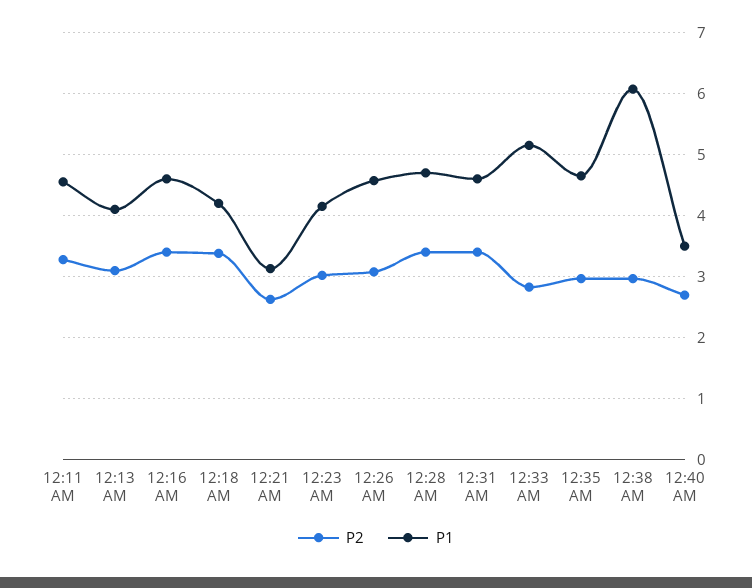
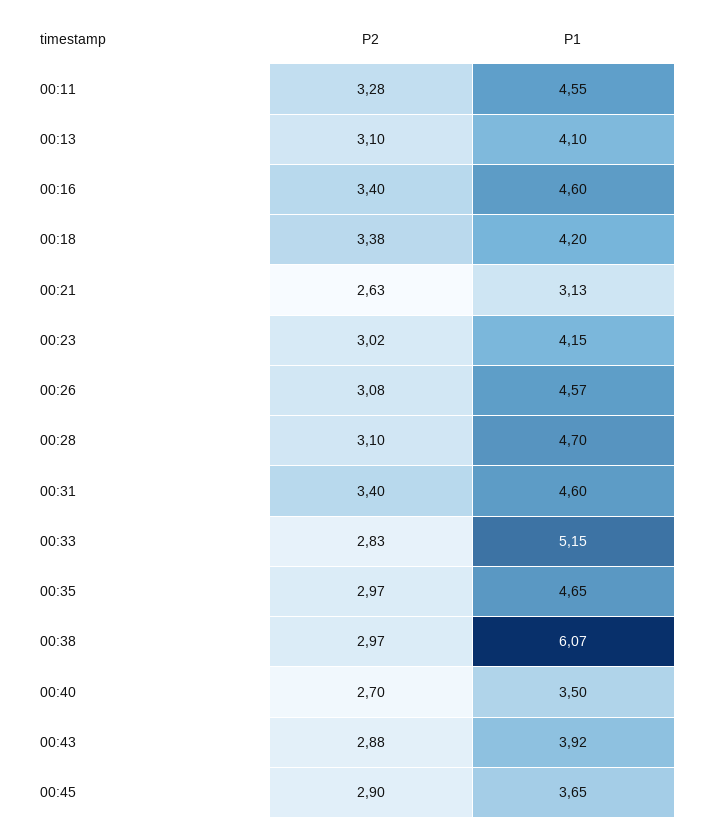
P2, 12:28 AM: 3.4 -> 3.1
P2, 00:43: none -> 2.88
P1, 00:43: none -> 3.92
P2, 00:45: none -> 2.9
P1, 00:45: none -> 3.65

